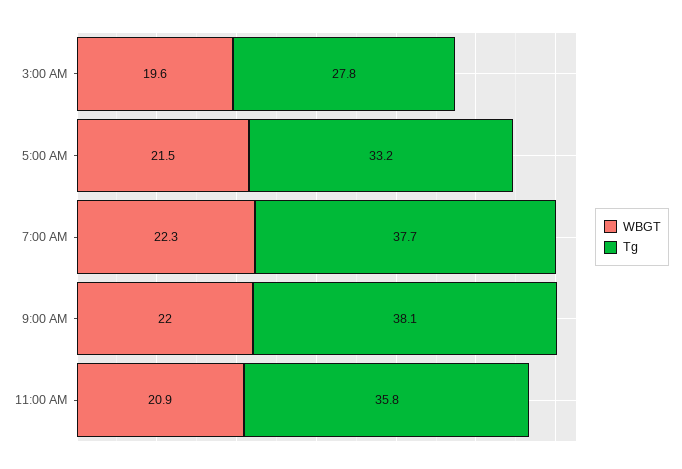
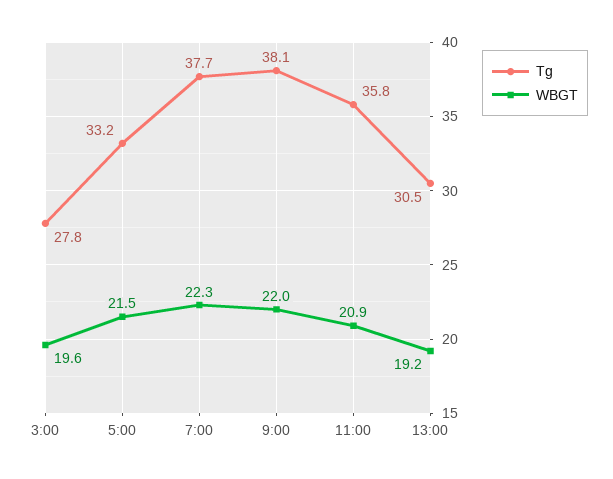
Tg, 13:00: none -> 30.5
WBGT, 13:00: none -> 19.2

